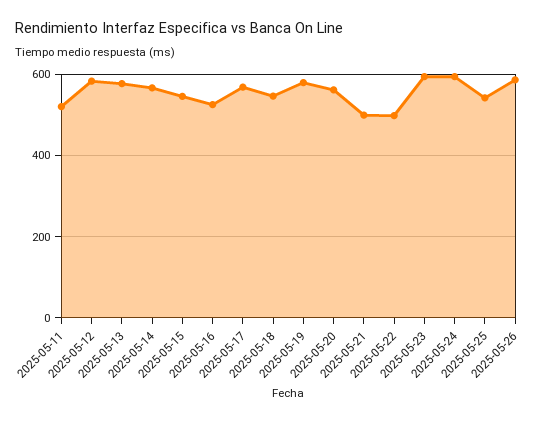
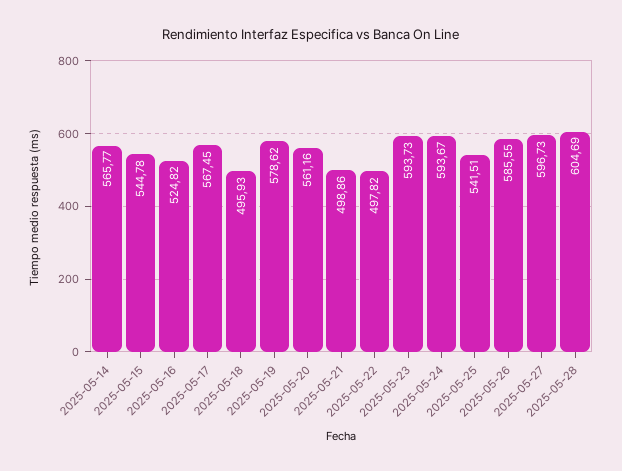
2025-05-11: 520 -> none
2025-05-12: 580 -> none
2025-05-13: 580 -> none
2025-05-18: 540 -> 495.93
2025-05-27: none -> 596.73
2025-05-28: none -> 604.69

